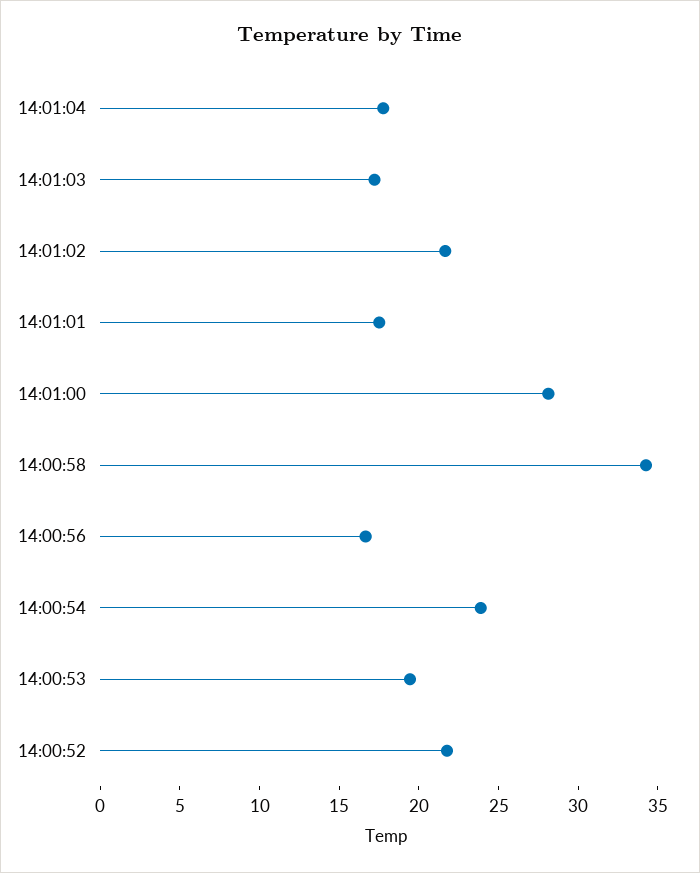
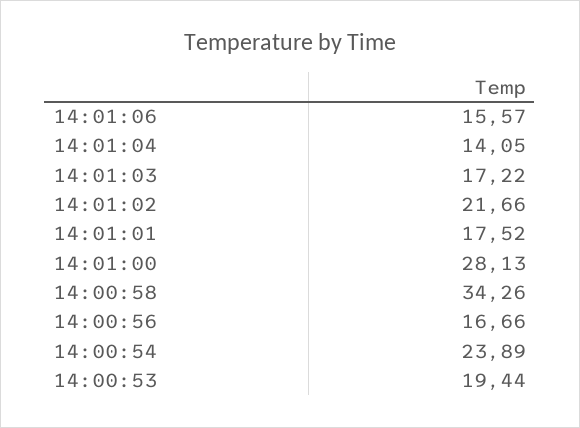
14:01:04: 18 -> 14.05
14:00:52: 22 -> none
14:01:06: none -> 15.57

